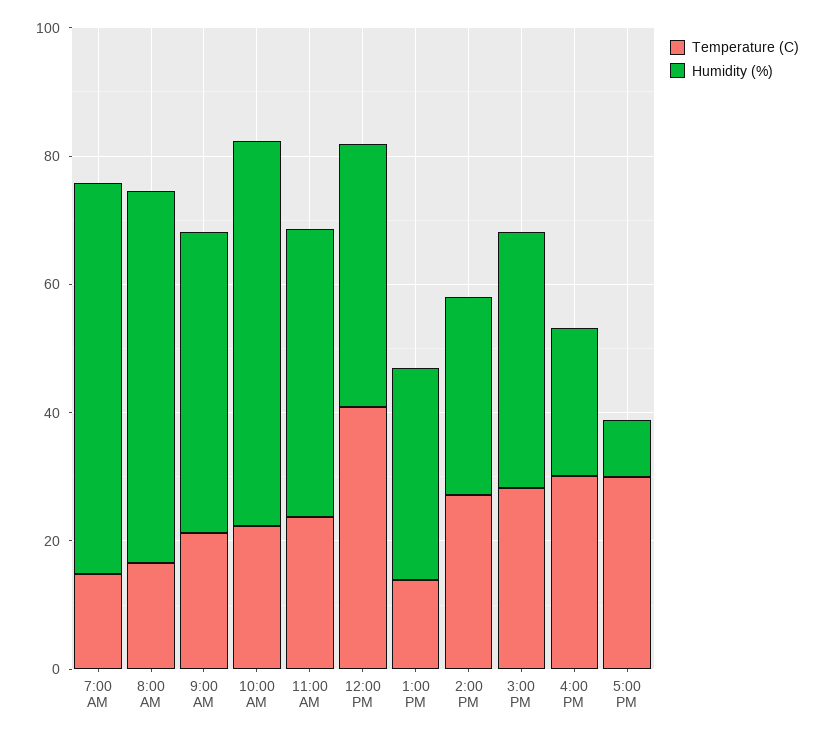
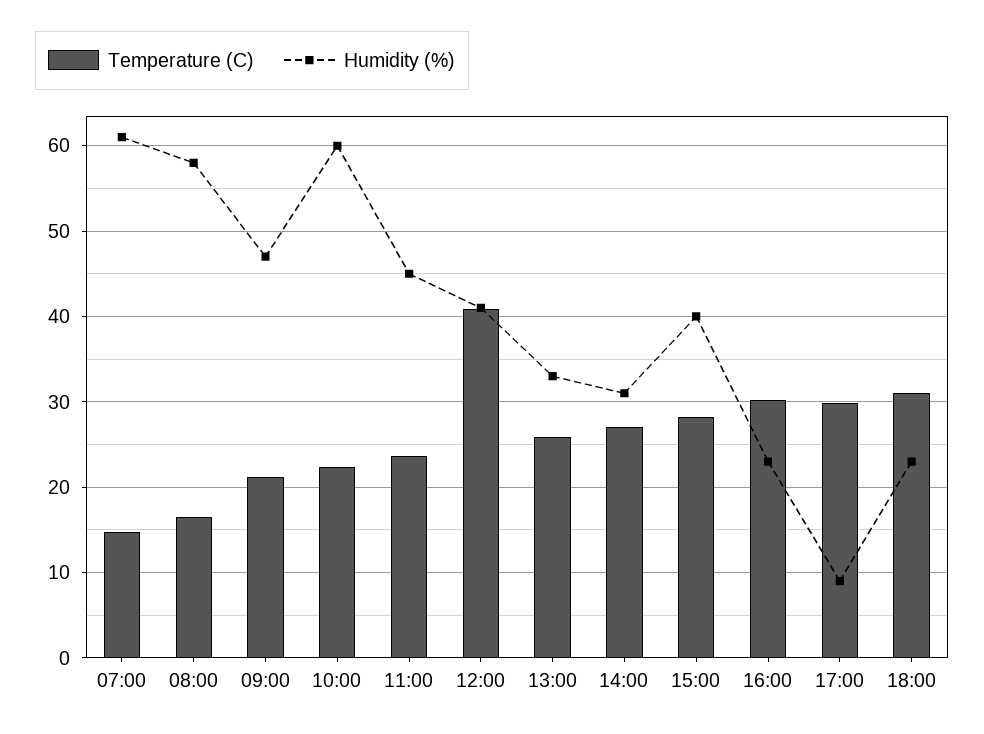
Temperature (C), 1:00 PM: 15 -> 26
Temperature (C), 18:00: none -> 31
Humidity (%), 18:00: none -> 23

